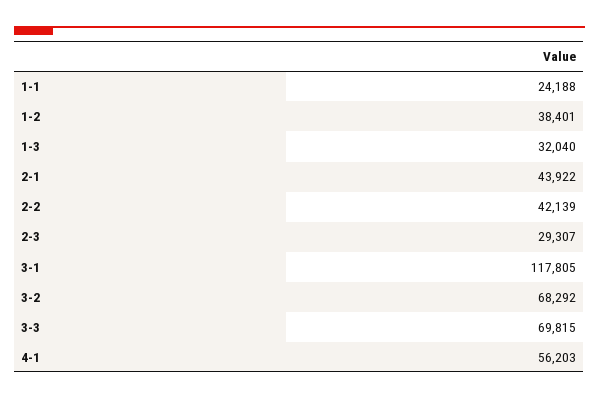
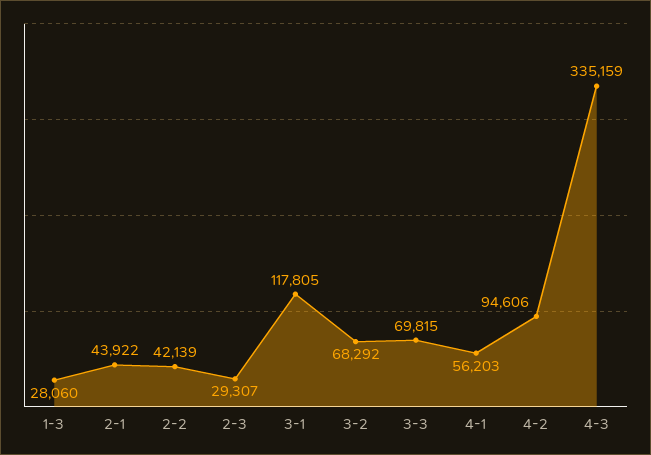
1-1: 24188 -> none
1-2: 38401 -> none
1-3: 32040 -> 28060
4-2: none -> 94606
4-3: none -> 335159

